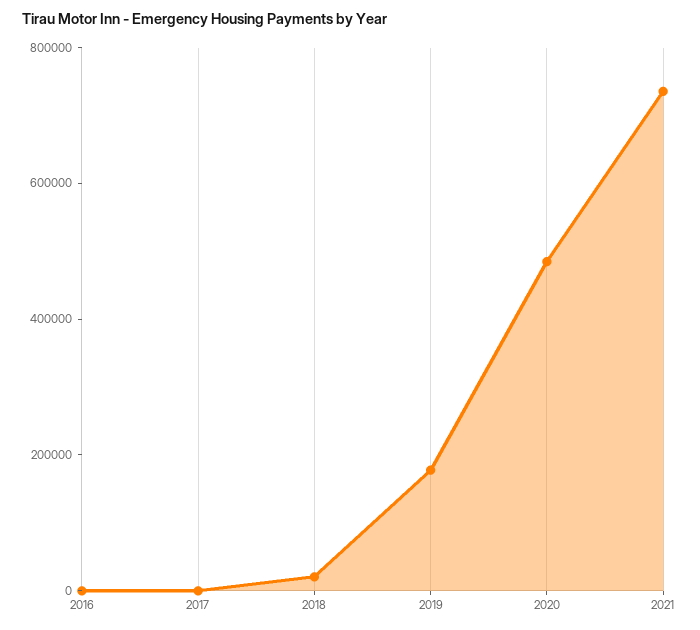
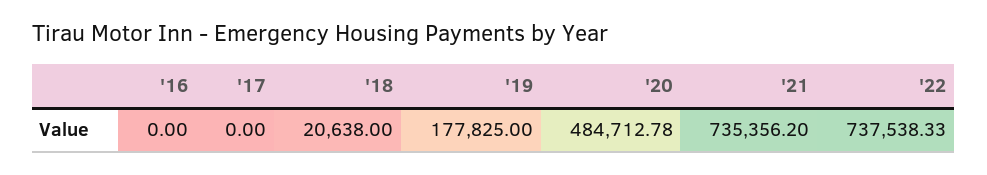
'22: none -> 737538.33

